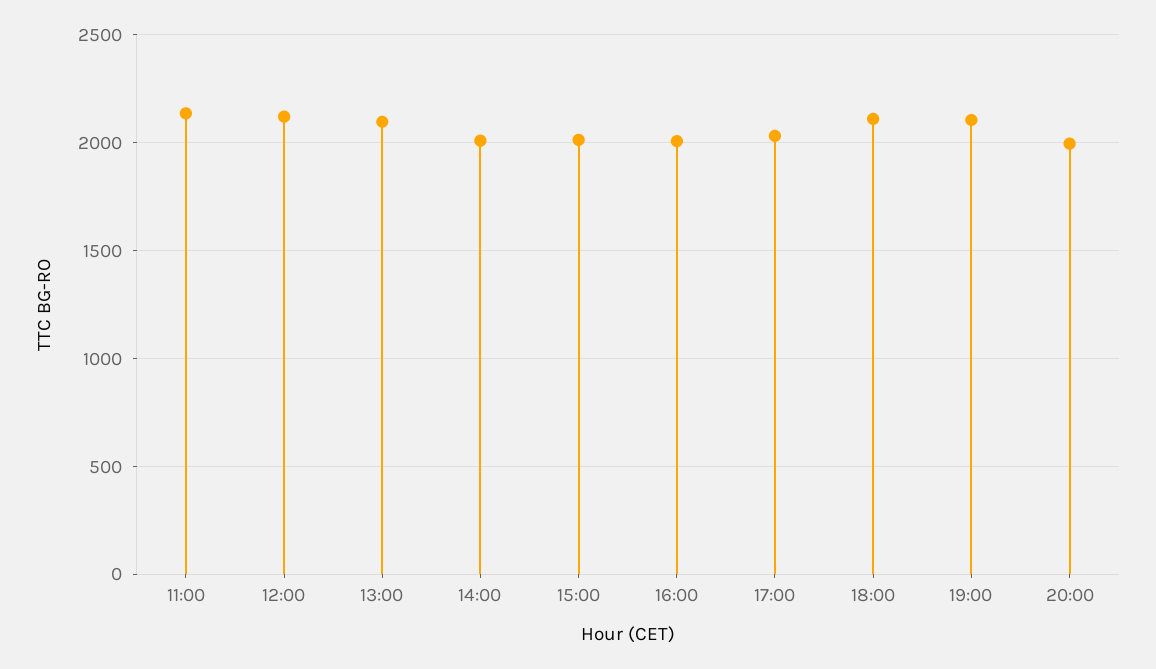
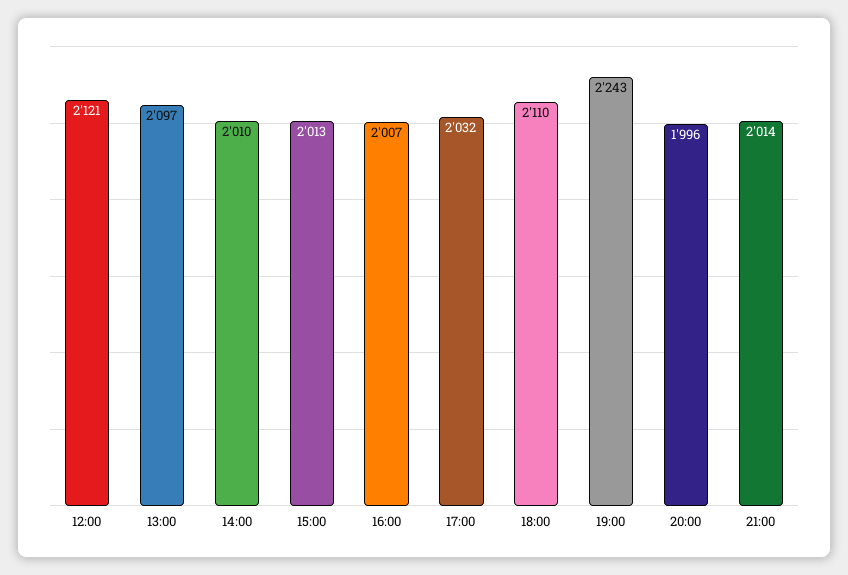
11:00: 2150 -> none
19:00: 2100 -> 2243
21:00: none -> 2014

